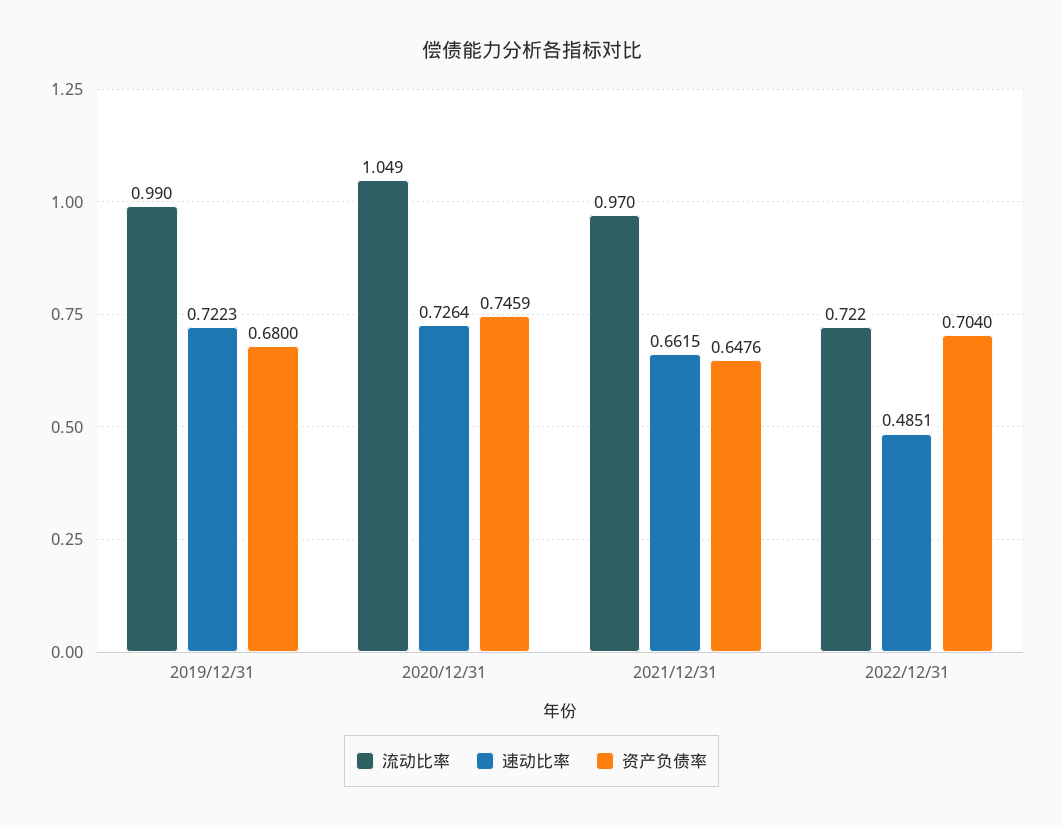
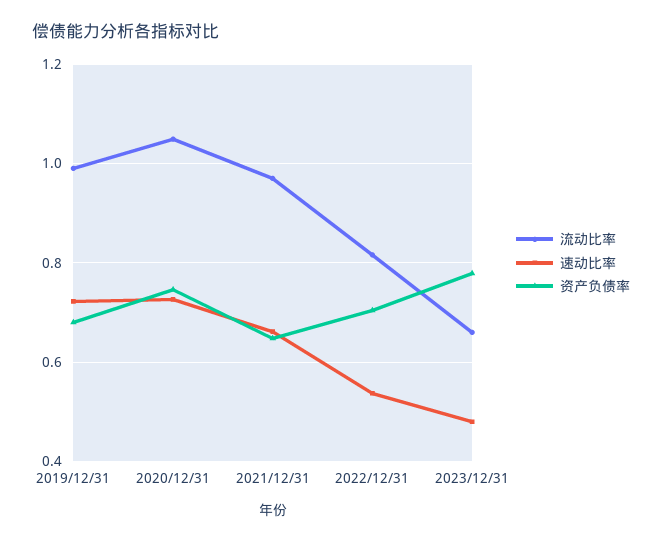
流动比率, 2022/12/31: 0.722 -> 0.82
速动比率, 2022/12/31: 0.4851 -> 0.54
流动比率, 2023/12/31: none -> 0.66
速动比率, 2023/12/31: none -> 0.48
资产负债率, 2023/12/31: none -> 0.78

